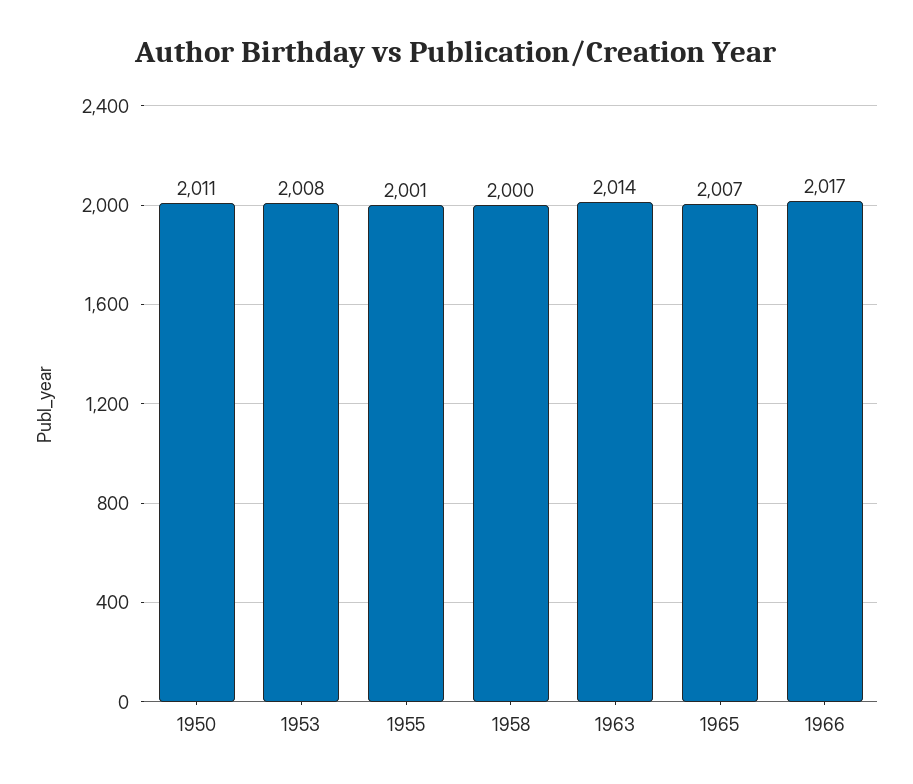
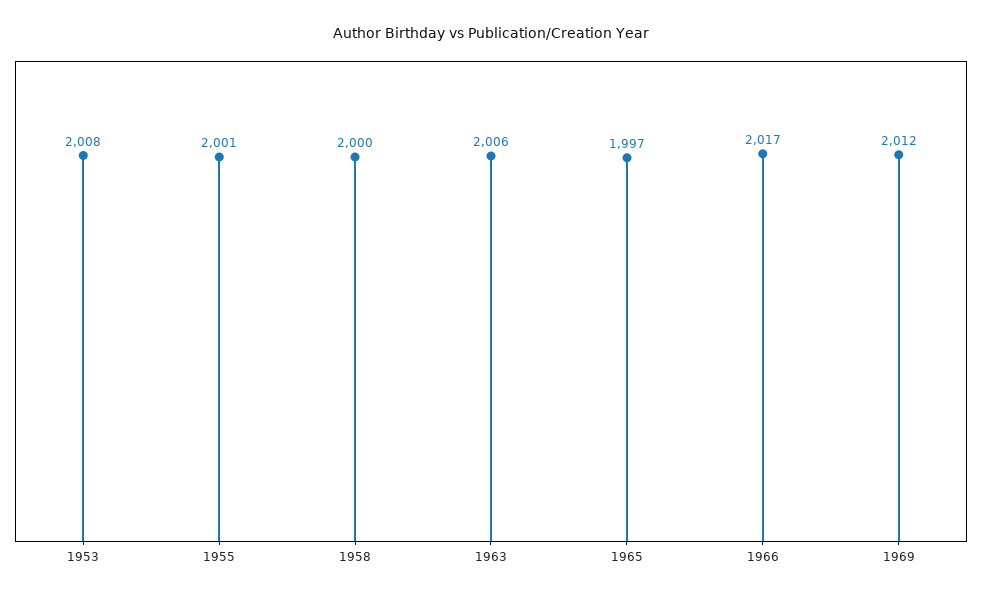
1950: 2011 -> none
1963: 2014 -> 2006
1965: 2007 -> 1997
1969: none -> 2012

